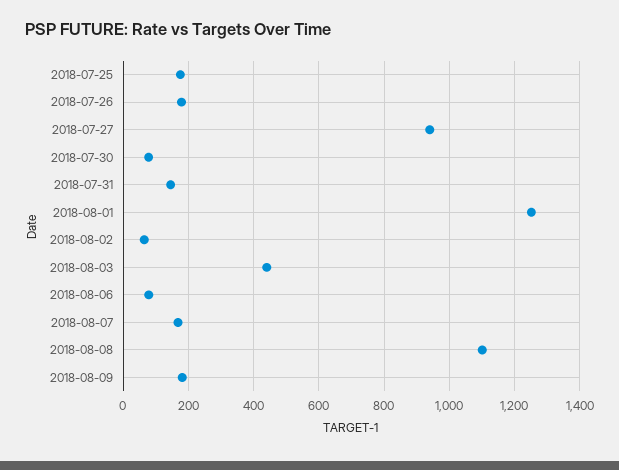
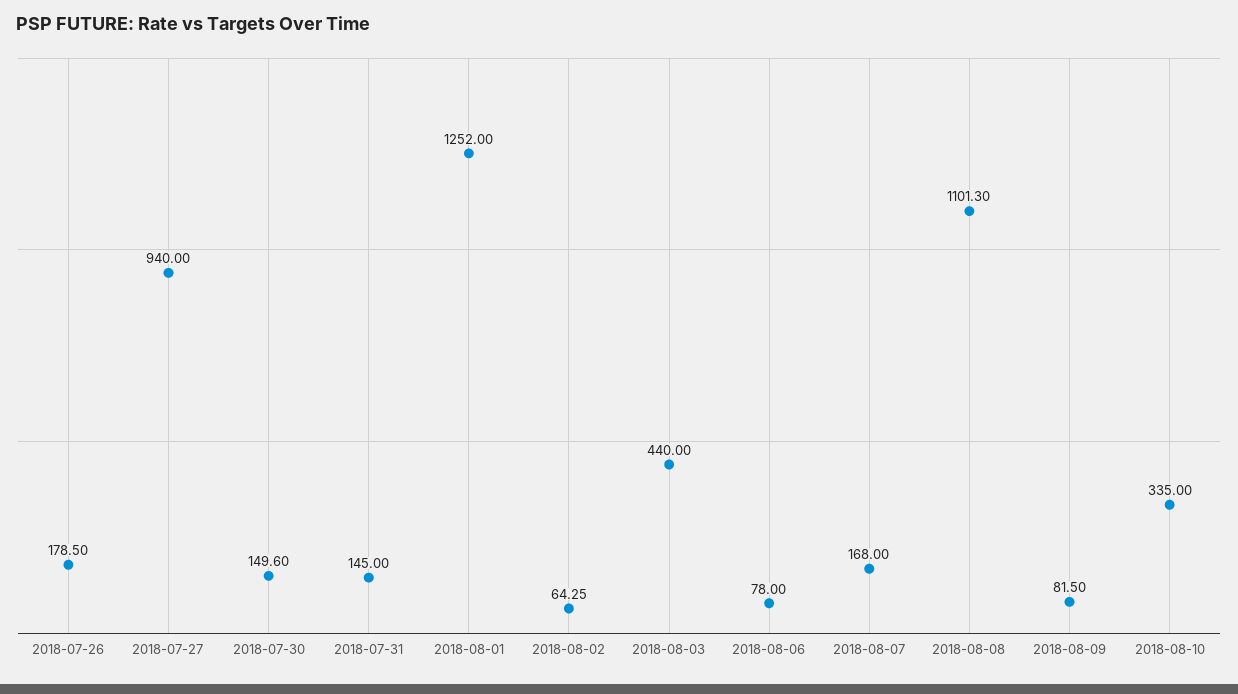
2018-07-25: 180 -> none
2018-07-30: 80 -> 149.6
2018-08-09: 180 -> 81.5
2018-08-10: none -> 335

